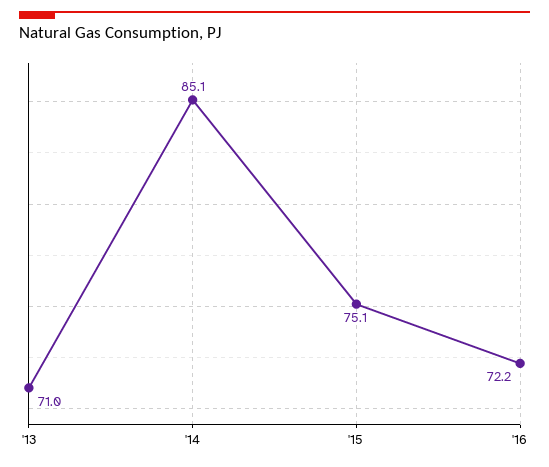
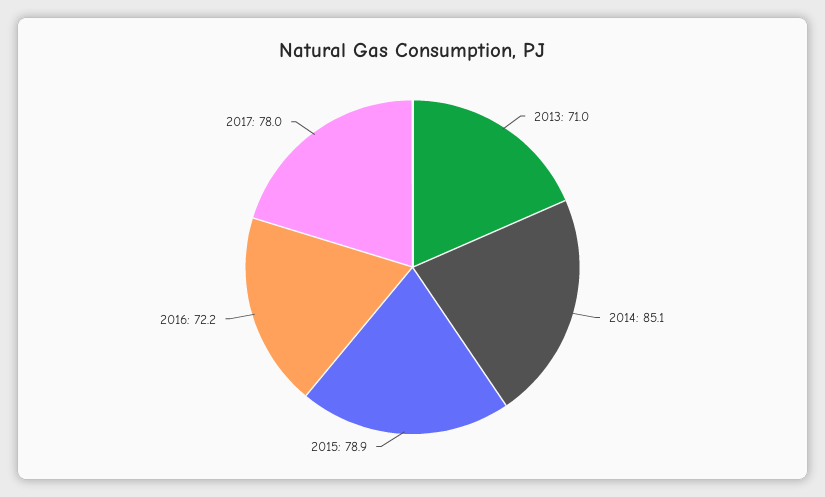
'15: 75.1 -> 78.9
2017: none -> 78

